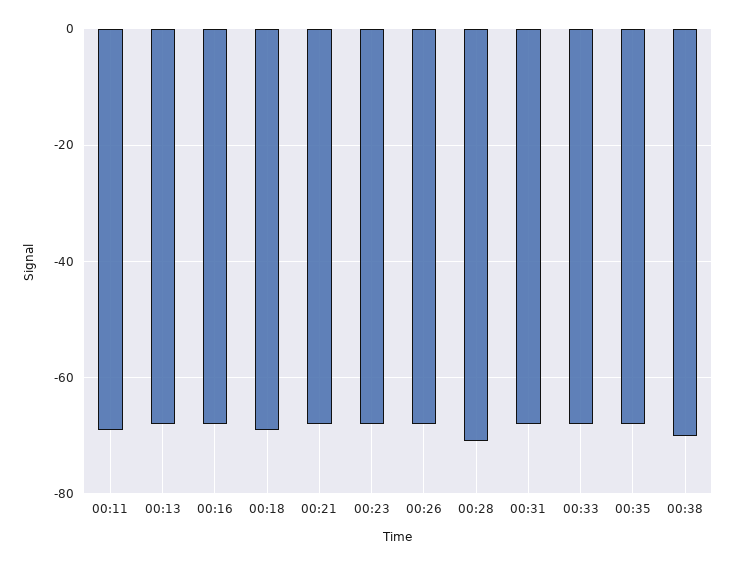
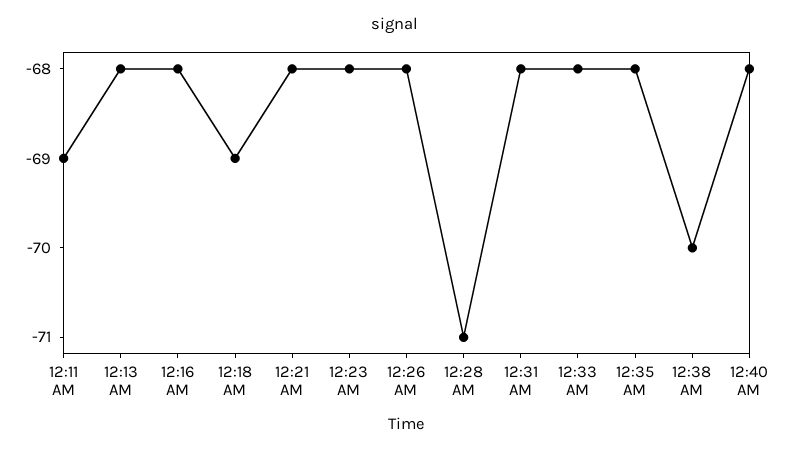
12:40 AM: none -> -68

